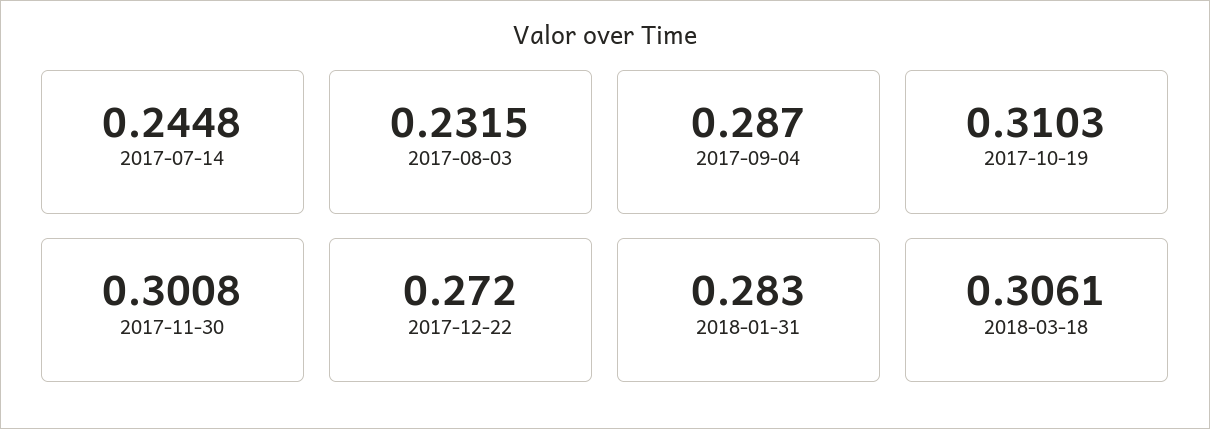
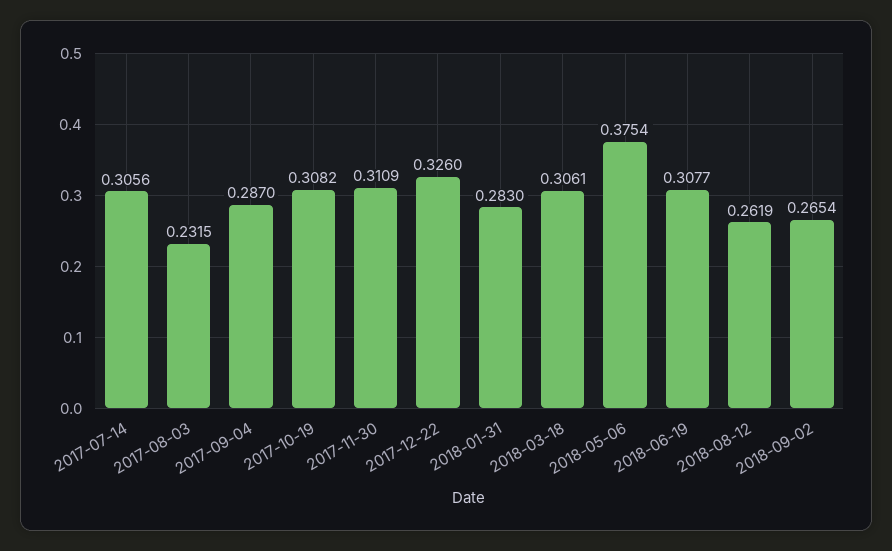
2017-07-14: 0.2448 -> 0.3056
2017-10-19: 0.3103 -> 0.3082
2017-11-30: 0.3008 -> 0.3109
2017-12-22: 0.272 -> 0.326
2018-05-06: none -> 0.3754
2018-06-19: none -> 0.3077
2018-08-12: none -> 0.2619
2018-09-02: none -> 0.2654

